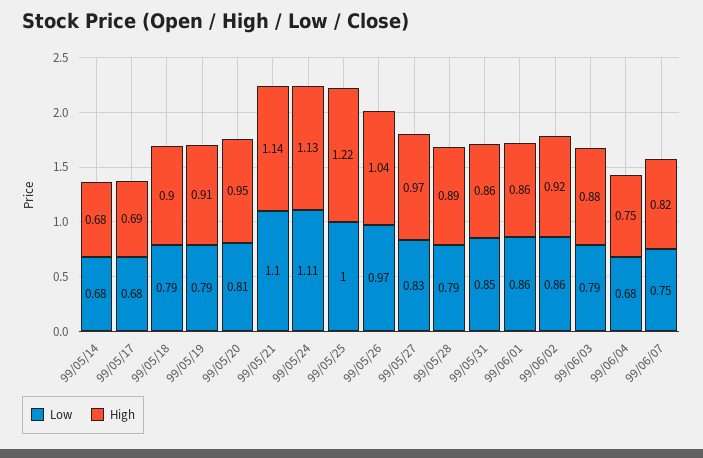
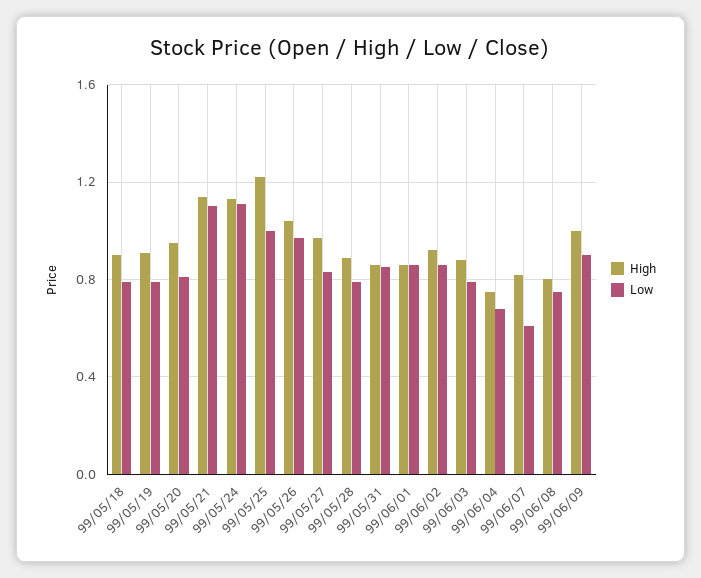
Low, 99/05/14: 0.68 -> none
High, 99/05/14: 0.68 -> none
Low, 99/05/17: 0.68 -> none
High, 99/05/17: 0.69 -> none
Low, 99/06/07: 0.75 -> 0.6
High, 99/06/08: none -> 0.8
Low, 99/06/08: none -> 0.75
High, 99/06/09: none -> 1
Low, 99/06/09: none -> 0.9

